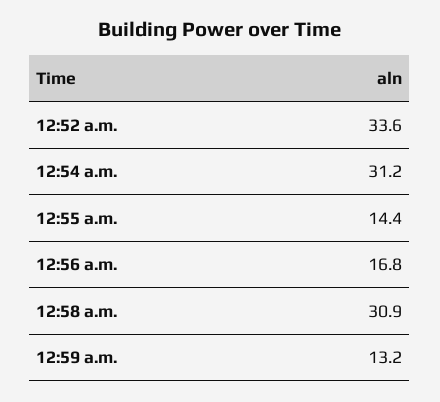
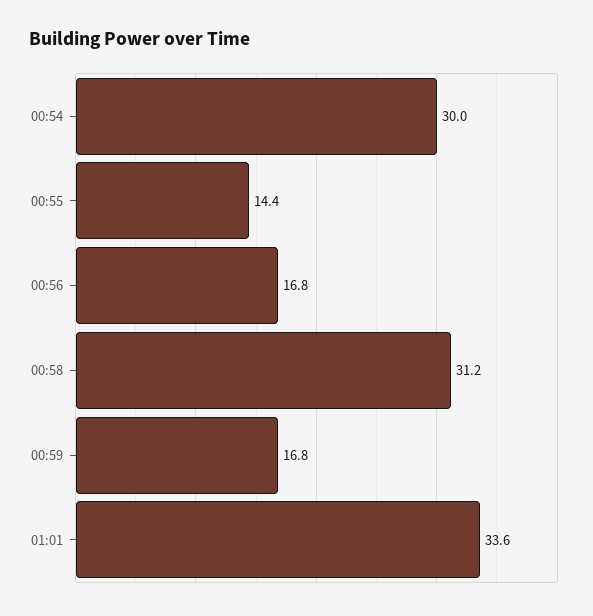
12:52 a.m.: 33.6 -> none
12:54 a.m.: 31.2 -> 30
12:58 a.m.: 30.9 -> 31.2
12:59 a.m.: 13.2 -> 16.8
01:01: none -> 33.6

